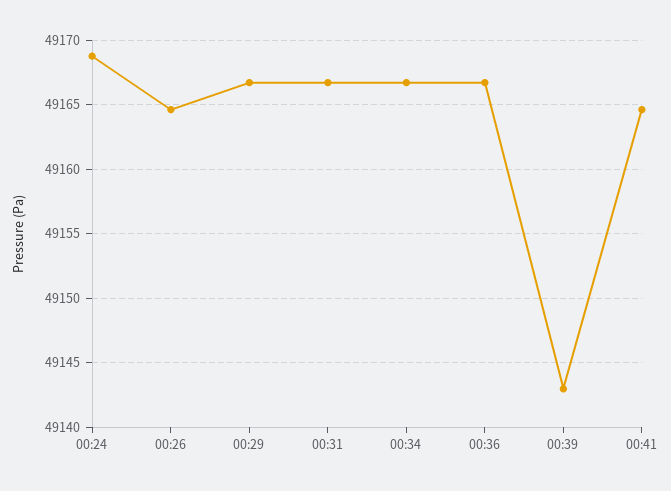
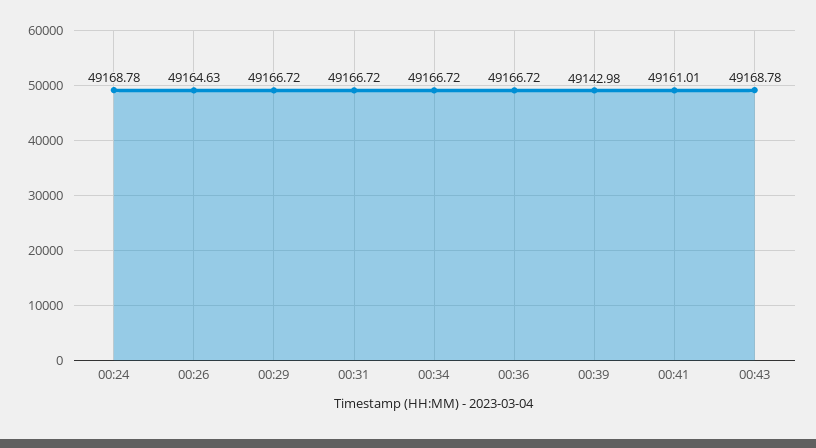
00:41: 49164.5 -> 49161.01
00:43: none -> 49168.78

